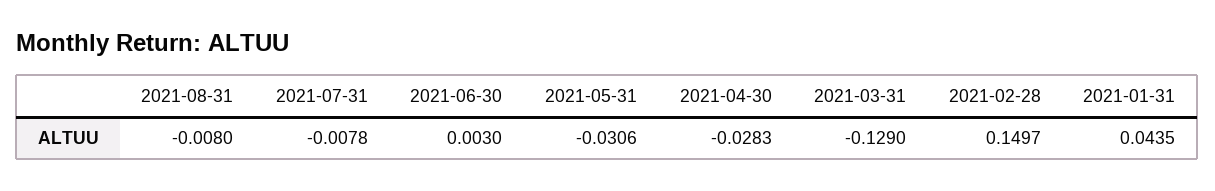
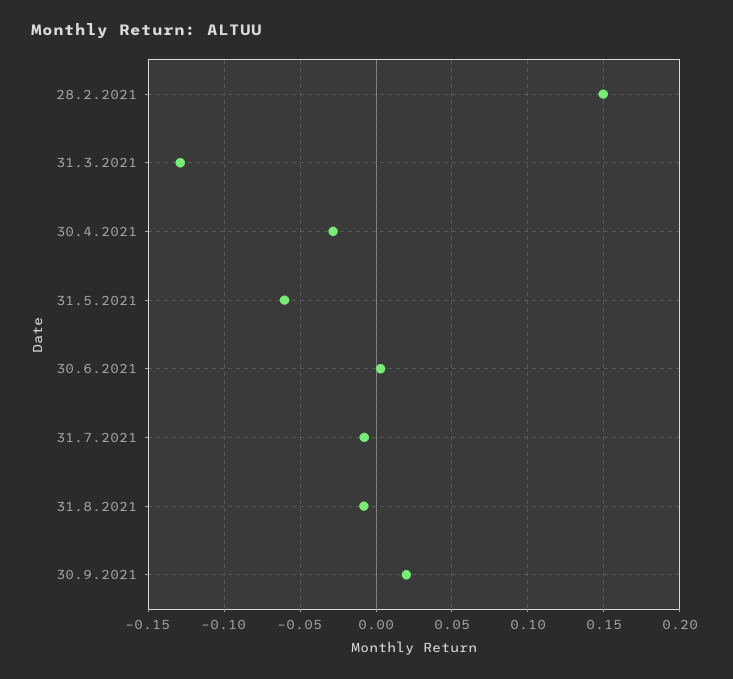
2021-05-31: -0.0306 -> -0.06
2021-01-31: 0.0435 -> none
30.9.2021: none -> 0.02

